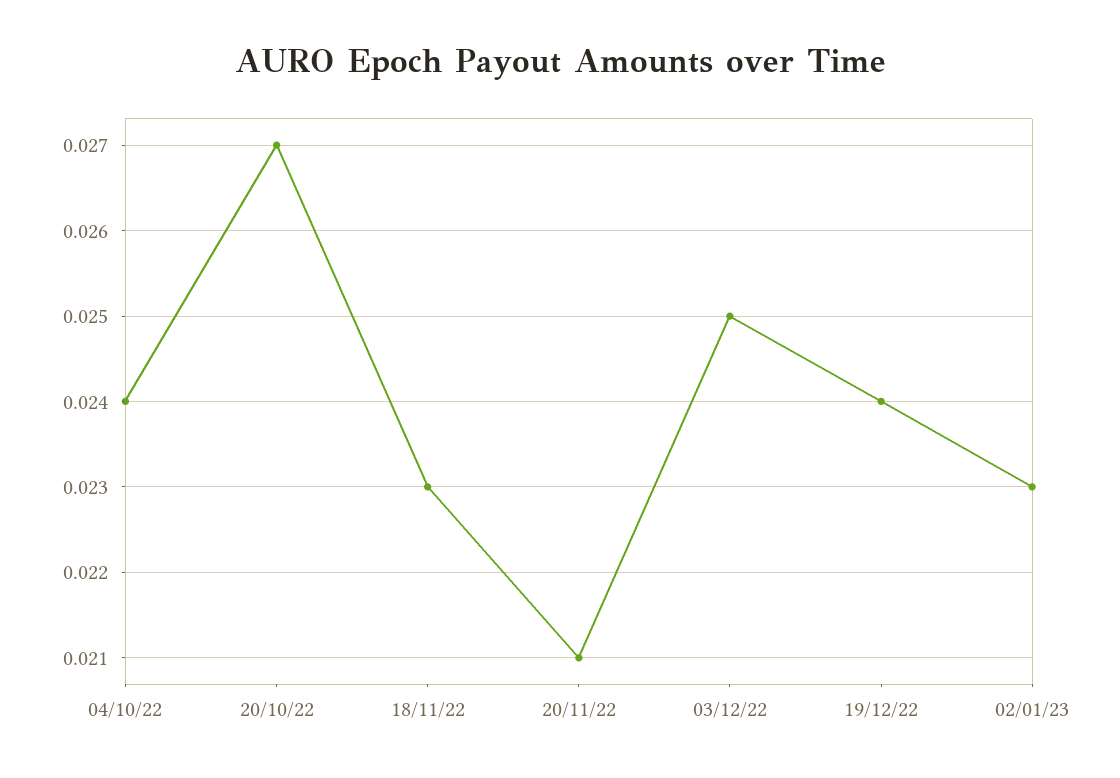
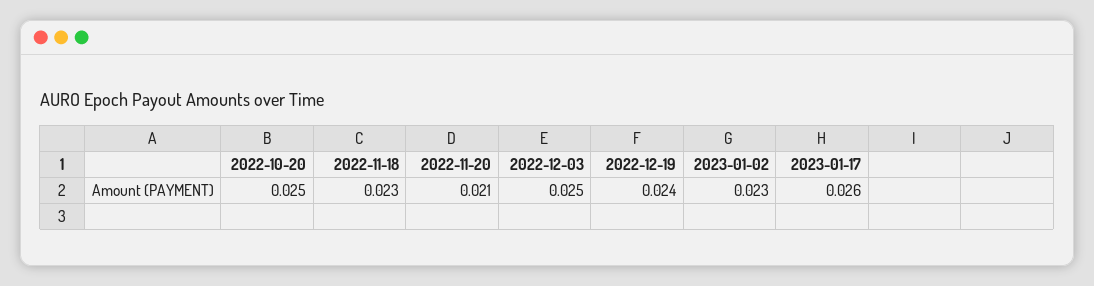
04/10/22: 0.024 -> none
20/10/22: 0.027 -> 0.025
2023-01-17: none -> 0.026

